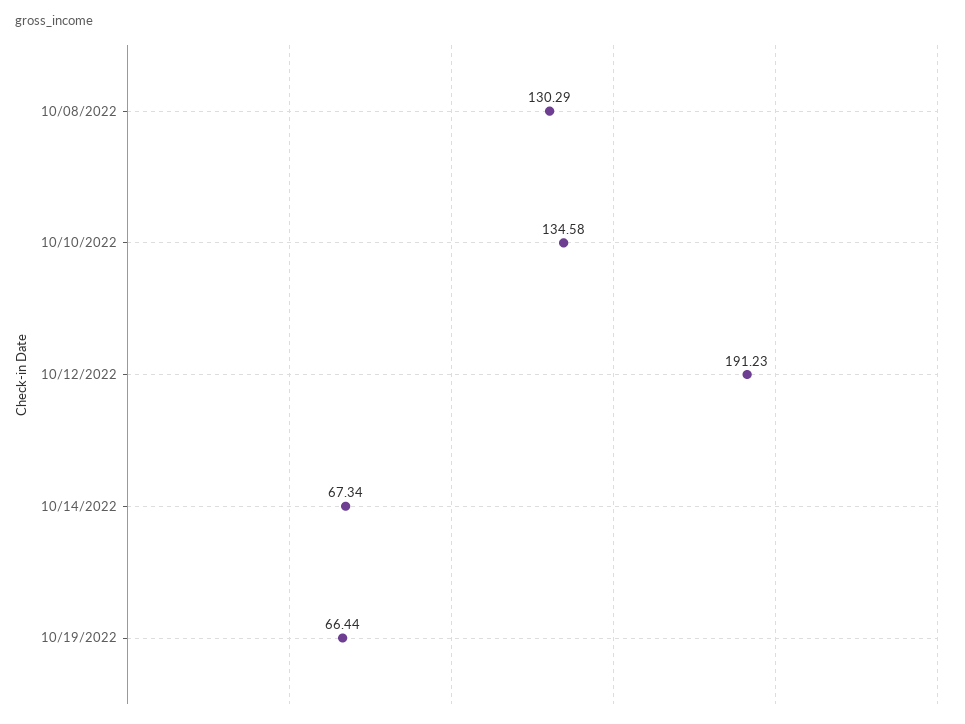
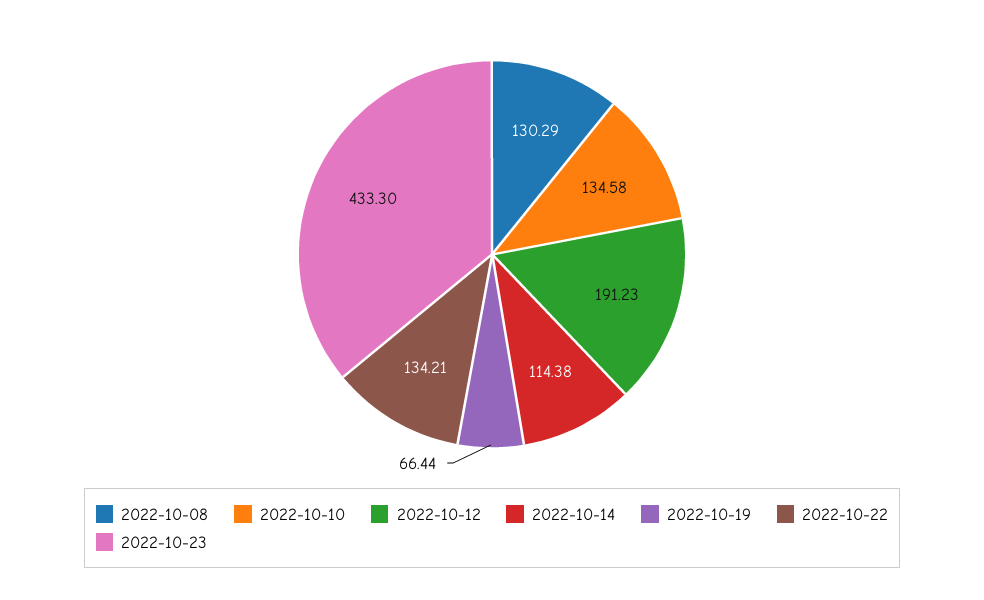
10/14/2022: 67.34 -> 114.38
2022-10-22: none -> 134.21
2022-10-23: none -> 433.3

